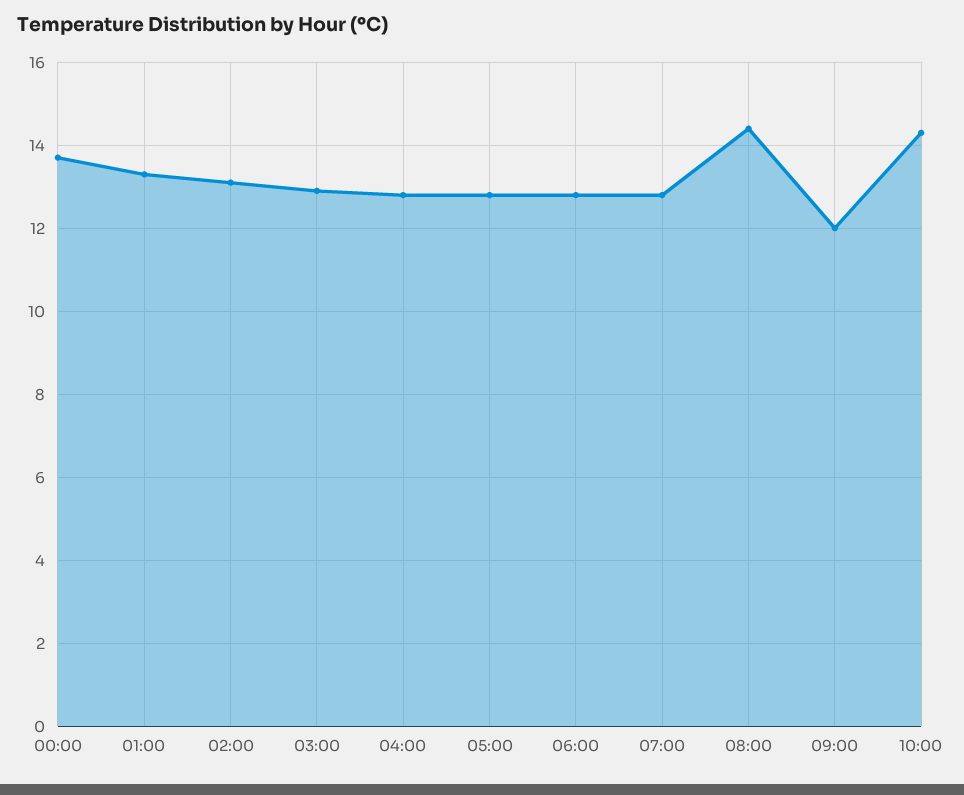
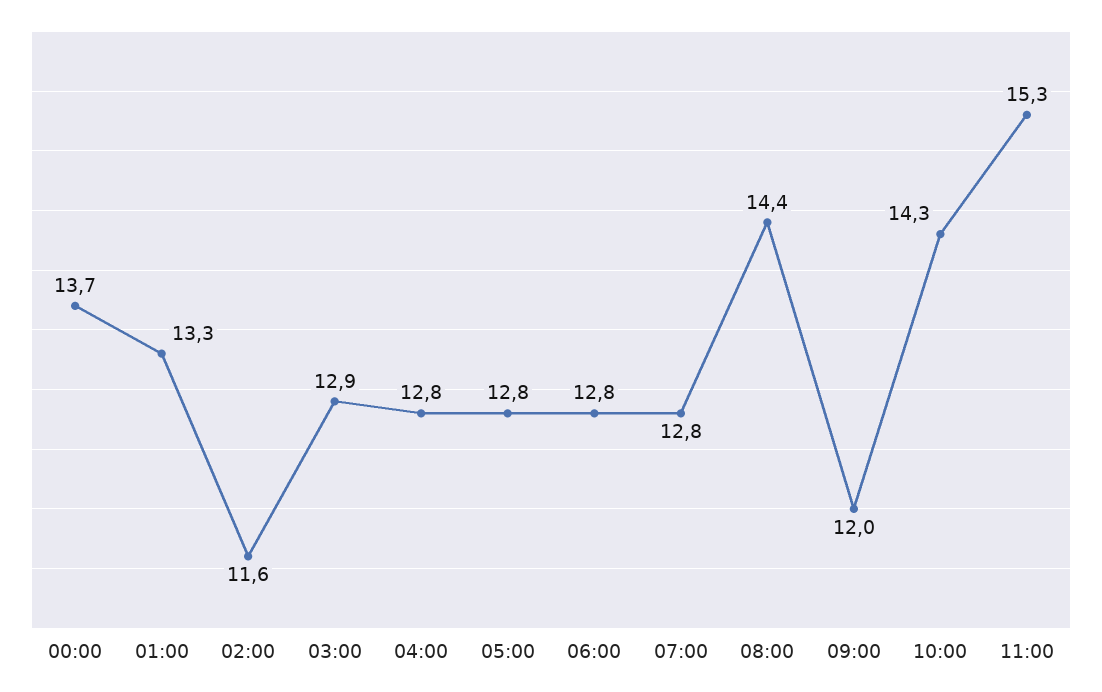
02:00: 13 -> 11.6
11:00: none -> 15.3

